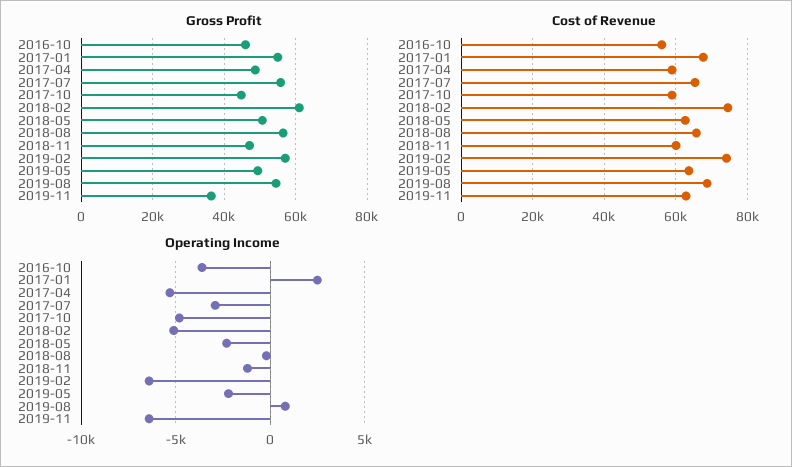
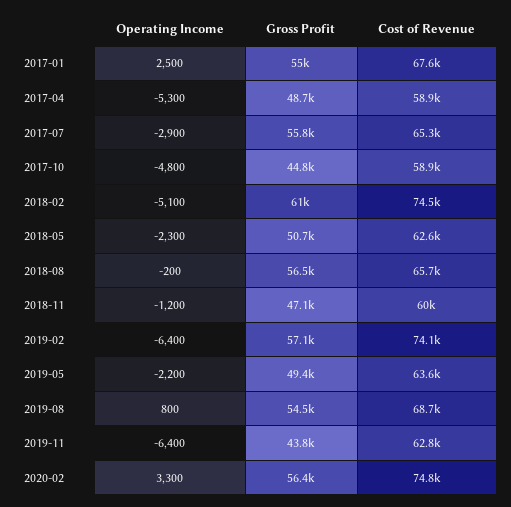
Gross Profit, 2016-10: 46000 -> none
Gross Profit, 2019-11: 36000 -> 43800
Cost of Revenue, 2016-10: 56000 -> none
Operating Income, 2016-10: -3500 -> none
Operating Income, 2020-02: none -> 3300
Gross Profit, 2020-02: none -> 56400
Cost of Revenue, 2020-02: none -> 74800

